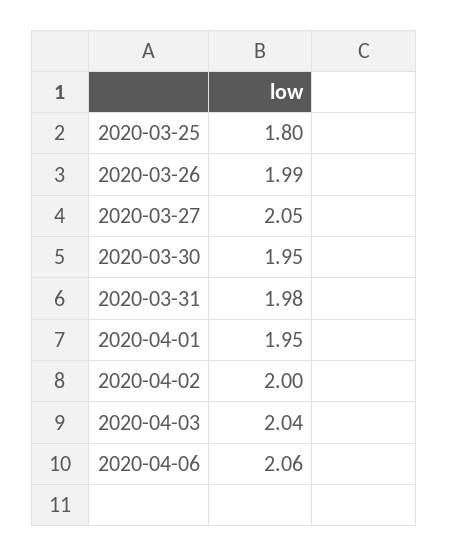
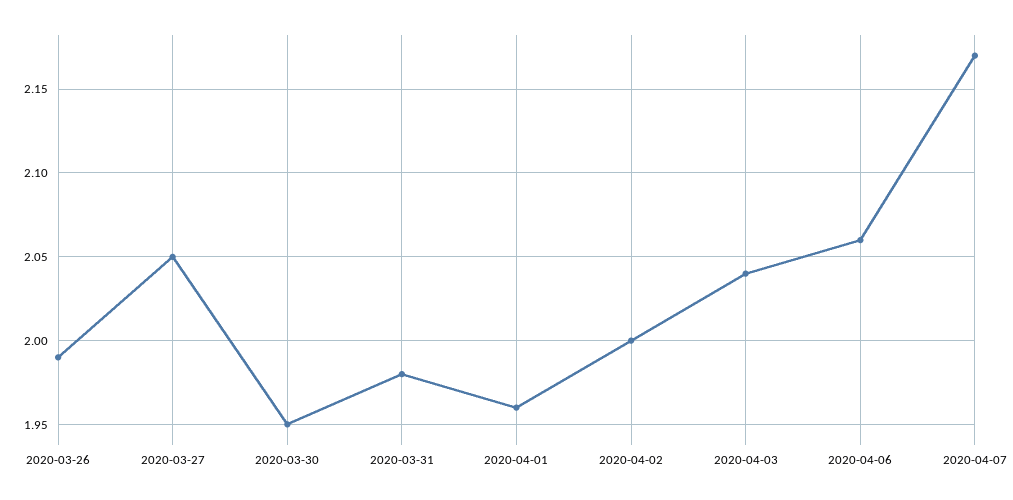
2020-03-25: 1.8 -> none
2020-04-01: 1.95 -> 1.96
2020-04-07: none -> 2.17

